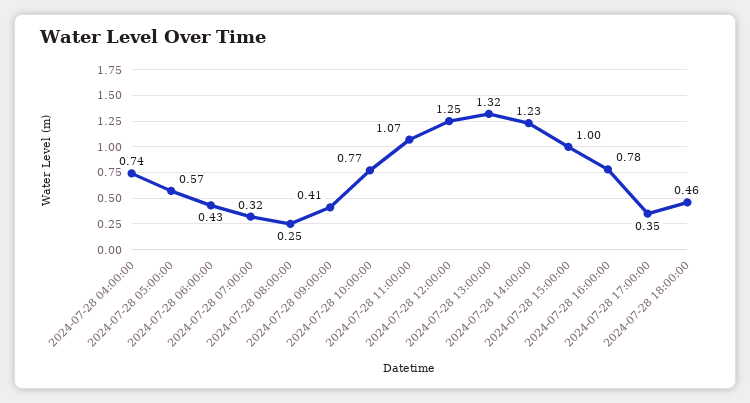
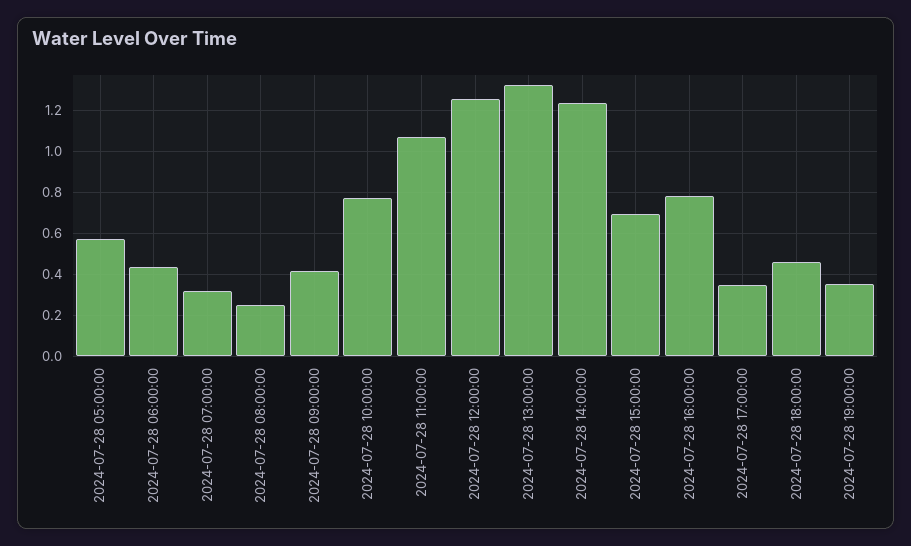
2024-07-28 04:00:00: 0.74 -> none
2024-07-28 15:00:00: 1 -> 0.7
2024-07-28 19:00:00: none -> 0.35

